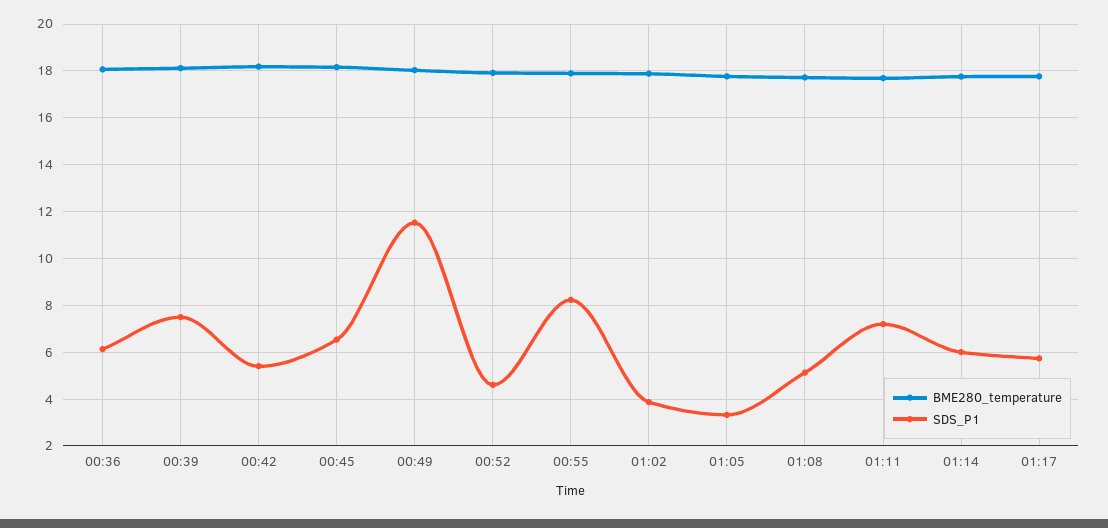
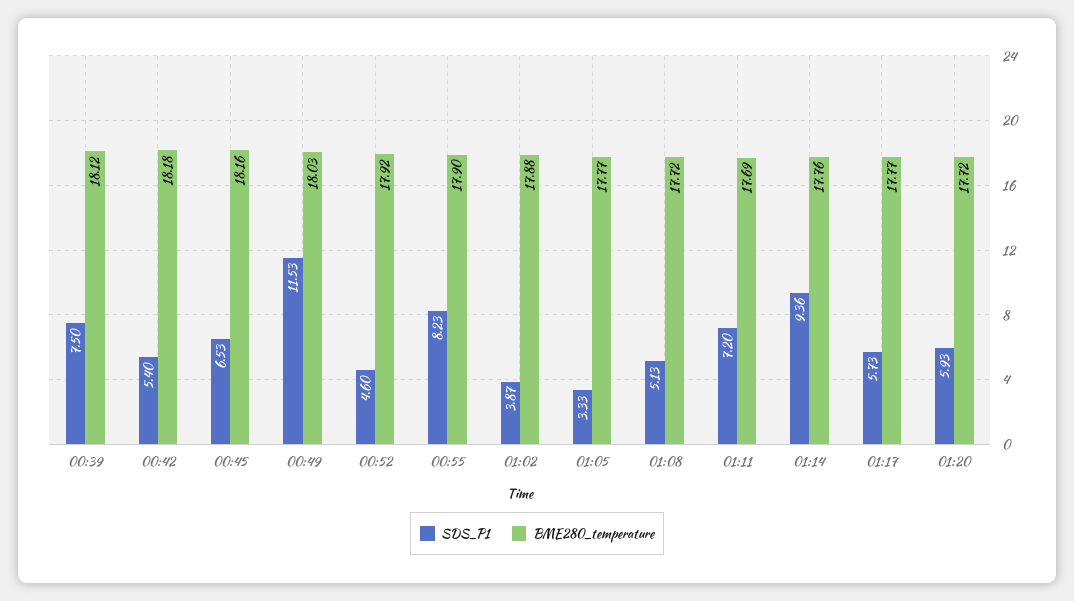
BME280_temperature, 00:36: 18 -> none
SDS_P1, 00:36: 6 -> none
SDS_P1, 01:14: 6 -> 9.36
SDS_P1, 01:20: none -> 5.93
BME280_temperature, 01:20: none -> 17.72

